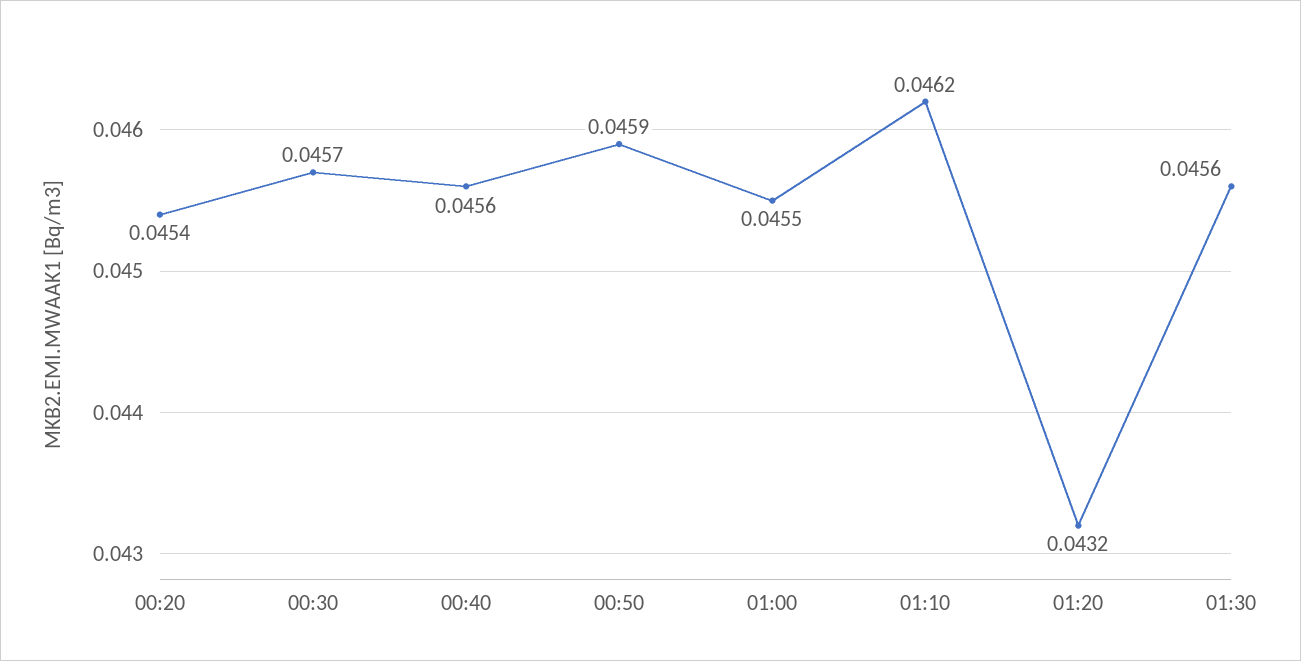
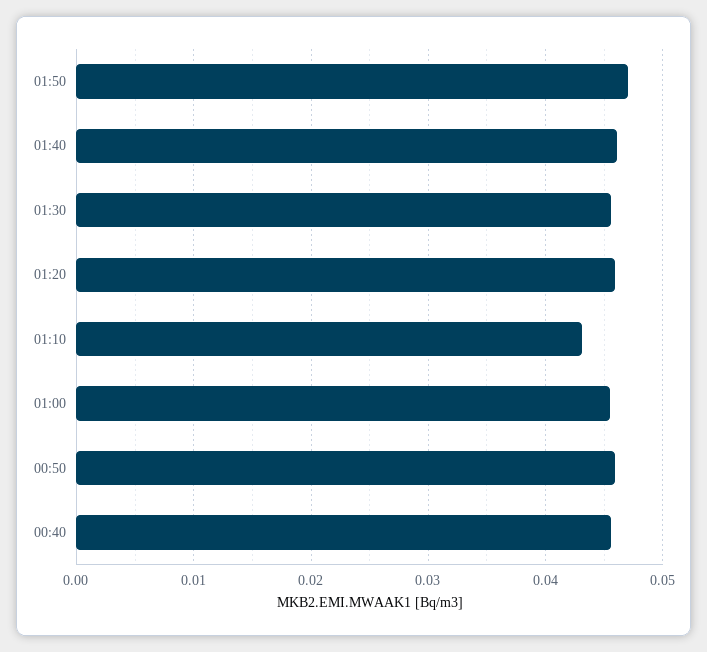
00:20: 0.0454 -> none
00:30: 0.0457 -> none
01:10: 0.0462 -> 0.043
01:20: 0.0432 -> 0.046
01:50: none -> 0.047
01:40: none -> 0.046

